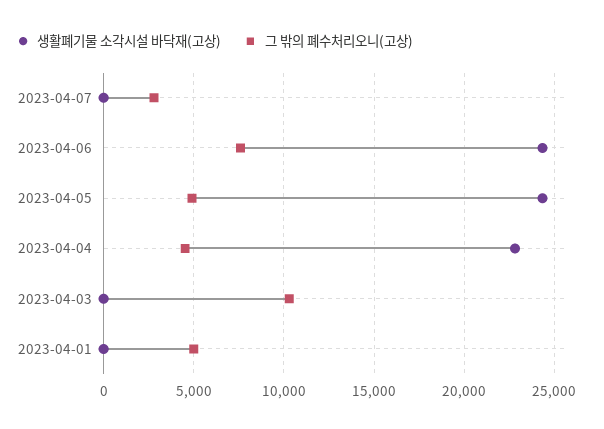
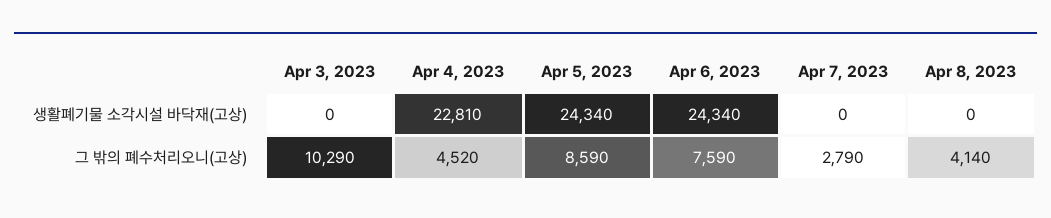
그 밖의 폐수처리오니(고상), 2023-04-05: 5000 -> 8590
생활폐기물 소각시설 바닥재(고상), 2023-04-01: 0 -> none
그 밖의 폐수처리오니(고상), 2023-04-01: 5000 -> none
생활폐기물 소각시설 바닥재(고상), Apr 8, 2023: none -> 0
그 밖의 폐수처리오니(고상), Apr 8, 2023: none -> 4140

